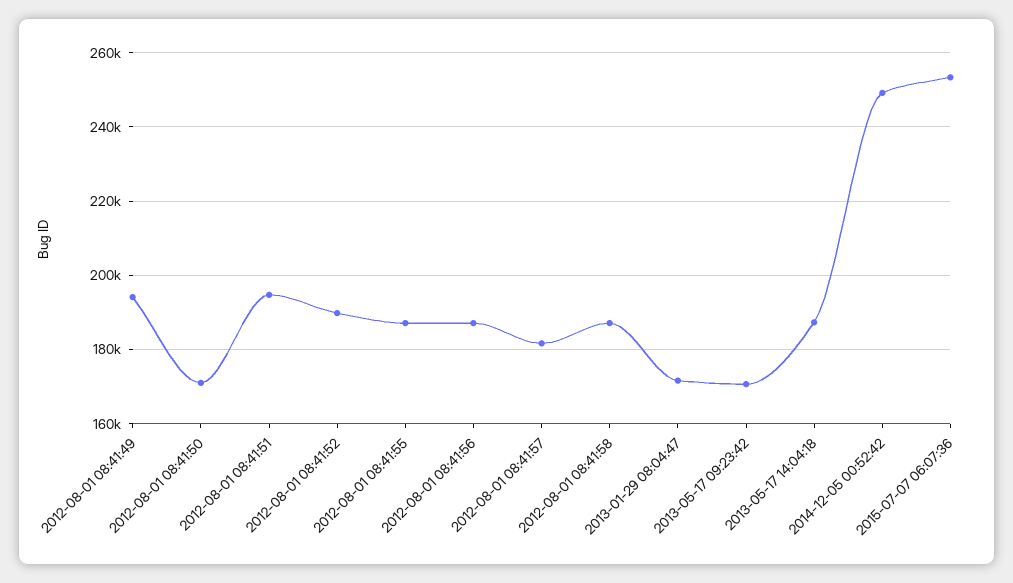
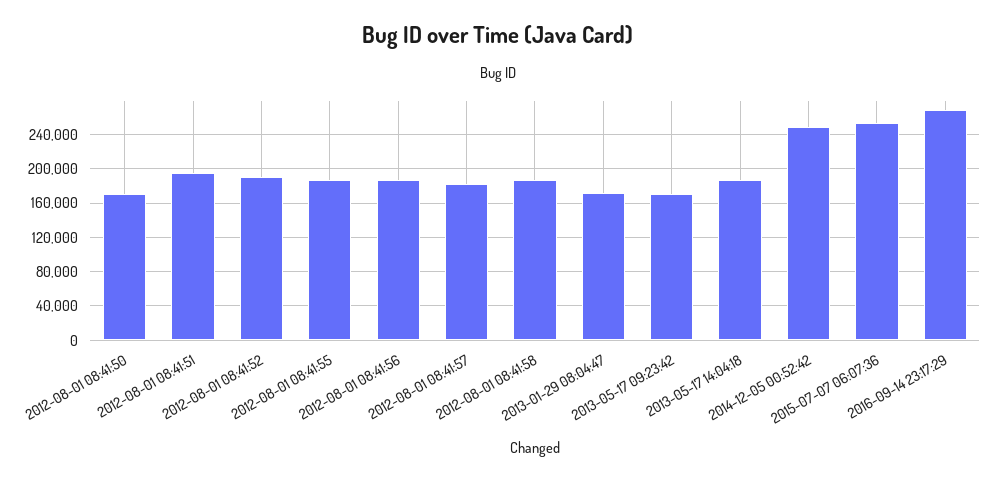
2012-08-01 08:41:49: 194000 -> none
2016-09-14 23:17:29: none -> 270000

